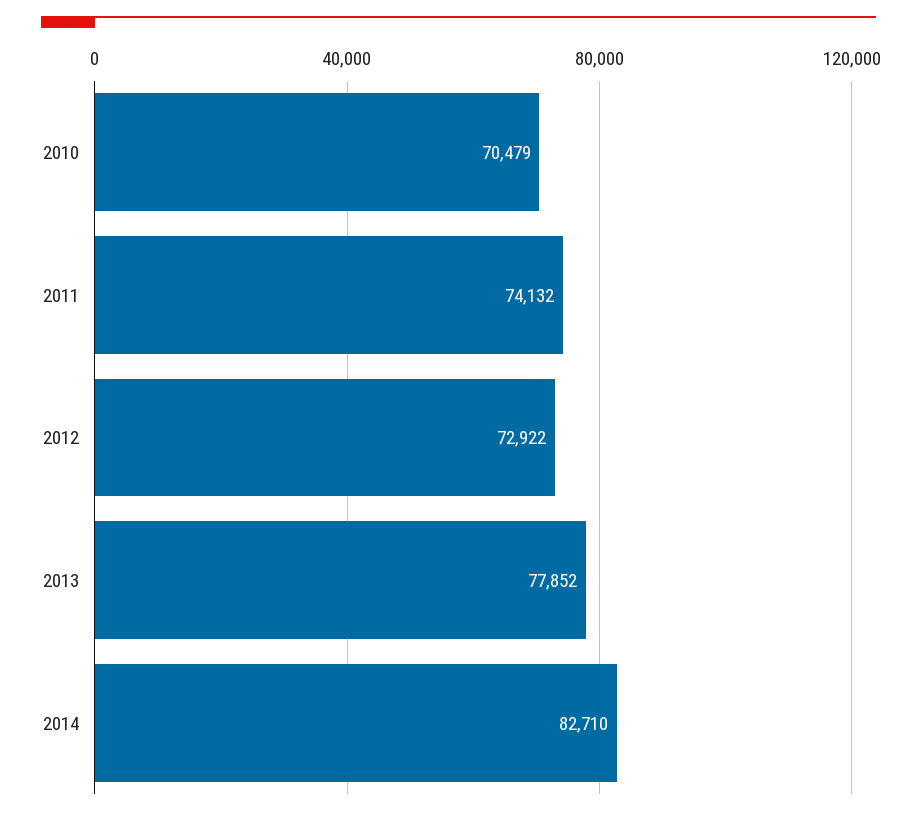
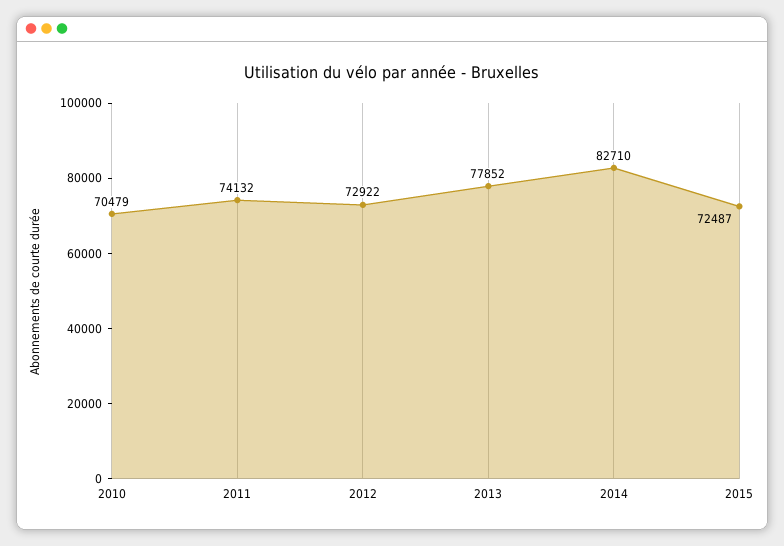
2015: none -> 72487

